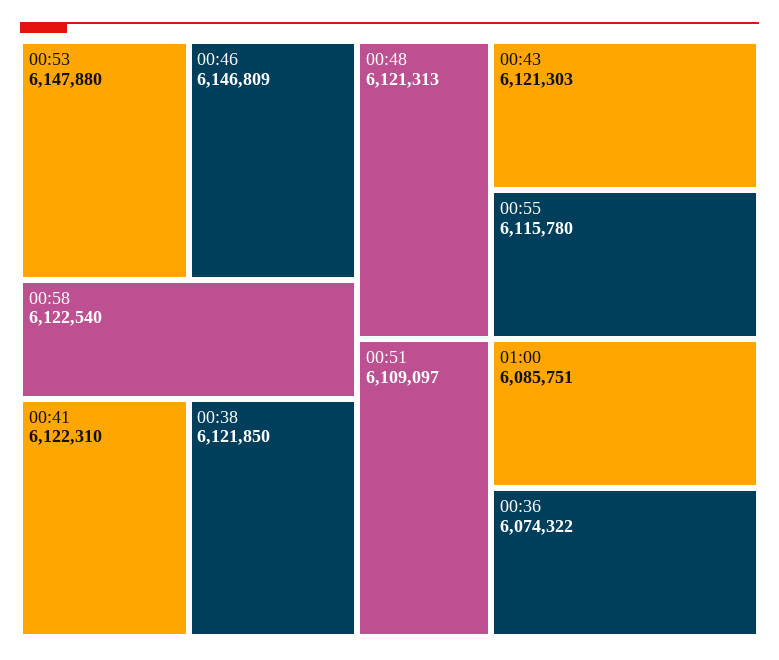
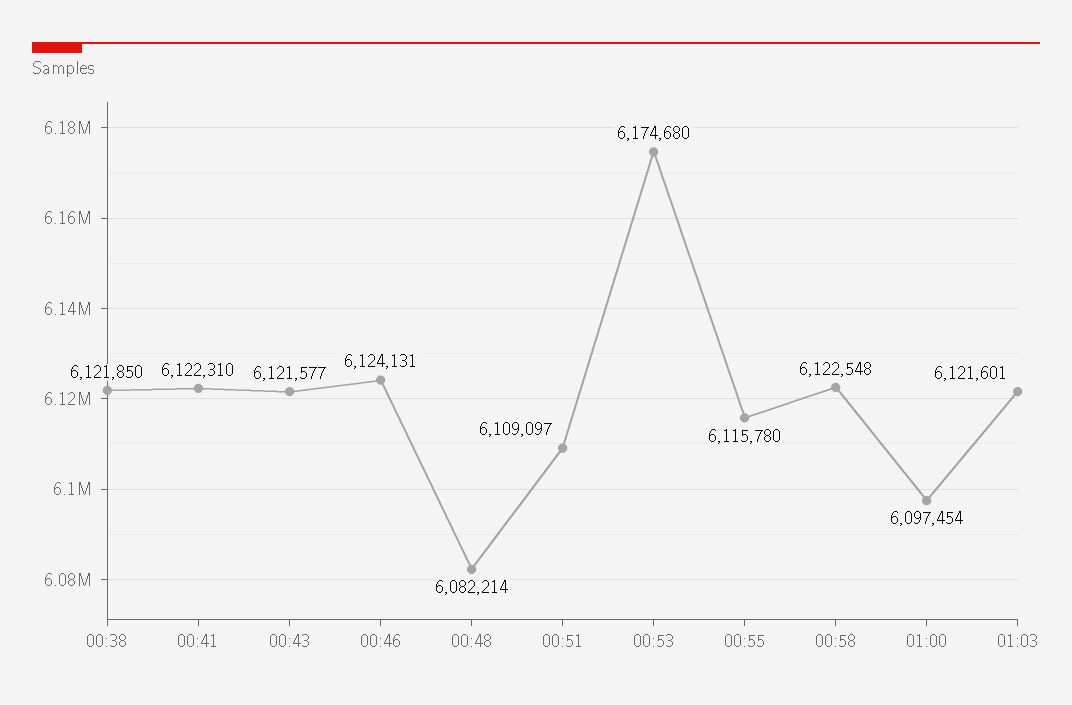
00:53: 6147880 -> 6174680
00:46: 6146809 -> 6124131
00:58: 6122540 -> 6122548
00:48: 6121313 -> 6082214
00:43: 6121303 -> 6121577
01:00: 6085751 -> 6097454
00:36: 6074322 -> none
01:03: none -> 6121601

